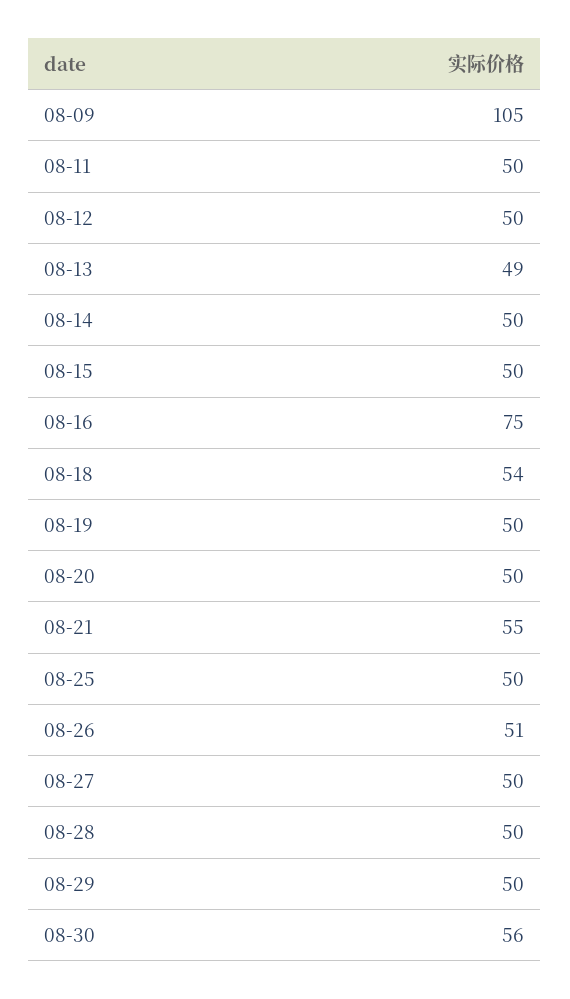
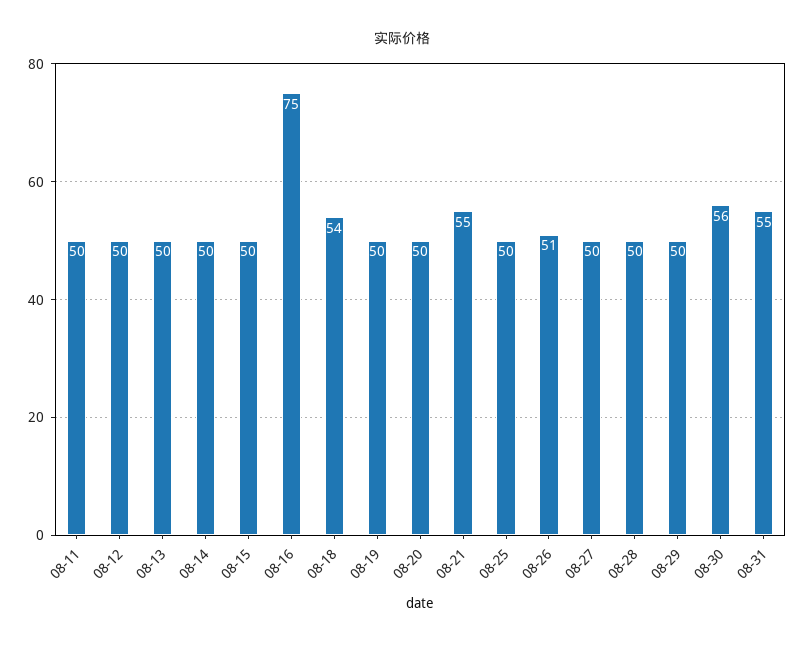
08-09: 105 -> none
08-13: 49 -> 50
08-31: none -> 55

